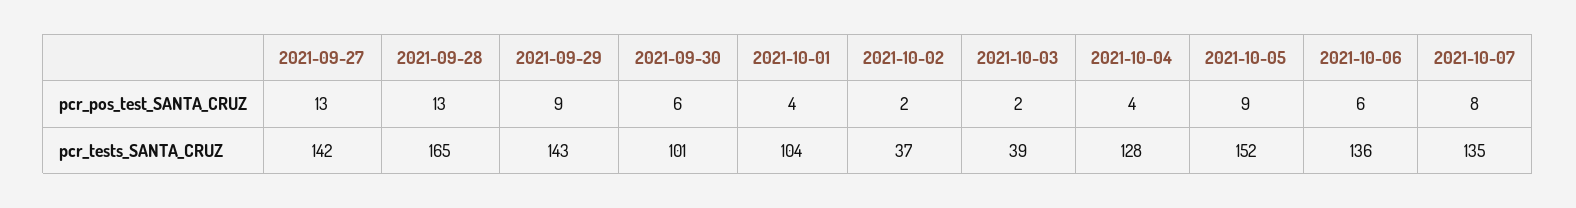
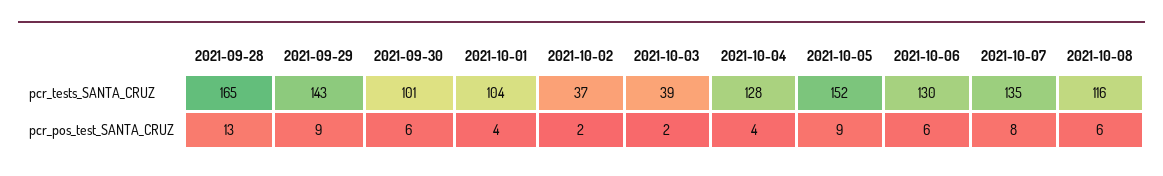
2021-09-27, pcr_pos_test_SANTA_CRUZ: 13 -> none
2021-09-27, pcr_tests_SANTA_CRUZ: 142 -> none
2021-10-06, pcr_tests_SANTA_CRUZ: 136 -> 130
2021-10-08, pcr_tests_SANTA_CRUZ: none -> 116
2021-10-08, pcr_pos_test_SANTA_CRUZ: none -> 6

